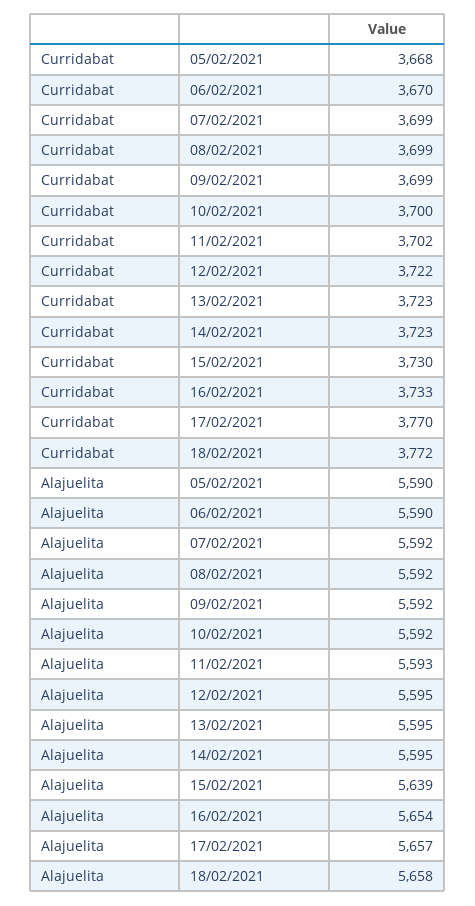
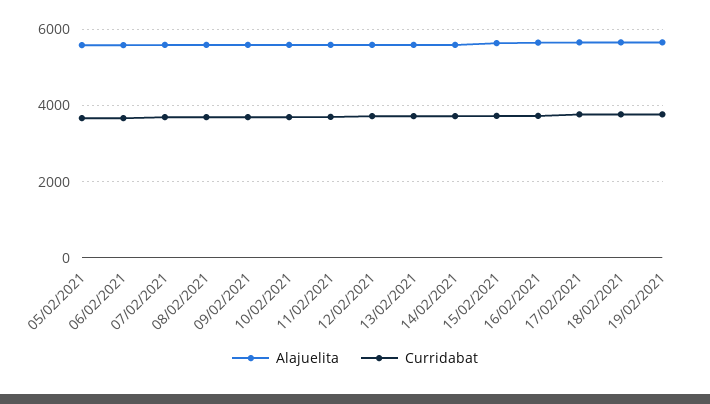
Alajuelita, 19/02/2021: none -> 5600
Curridabat, 19/02/2021: none -> 3800

